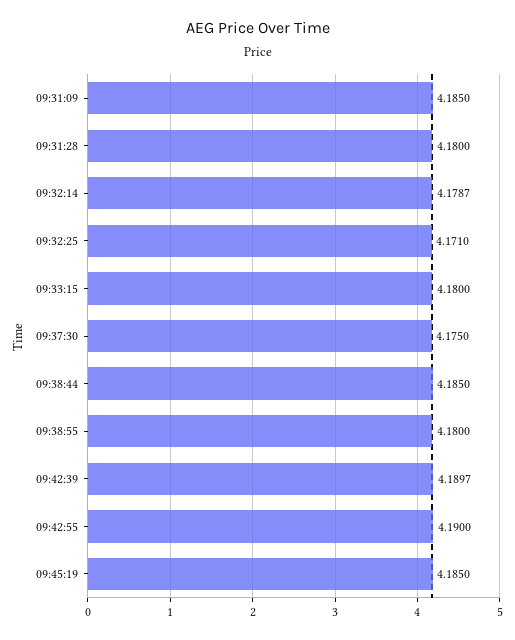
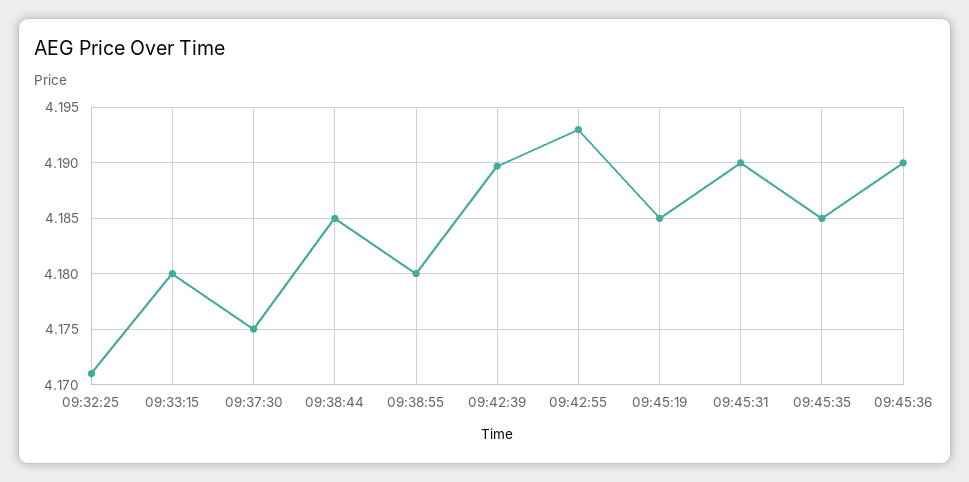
09:31:09: 4.185 -> none
09:31:28: 4.18 -> none
09:32:14: 4.1787 -> none
09:42:55: 4.19 -> 4.193
09:45:31: none -> 4.19
09:45:35: none -> 4.185
09:45:36: none -> 4.19

